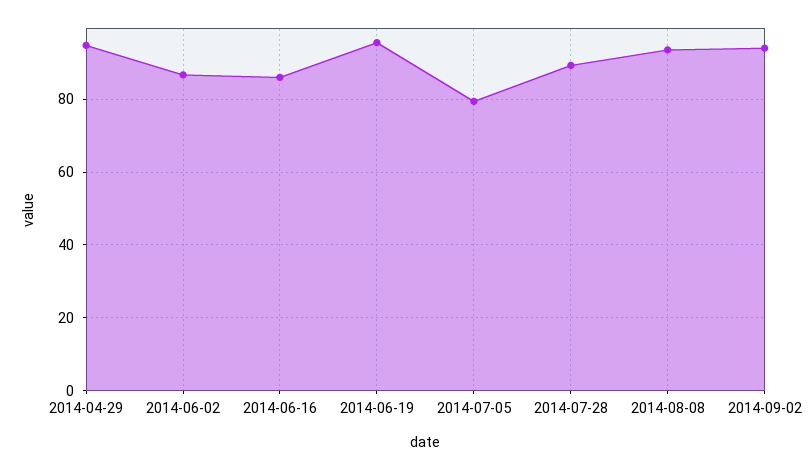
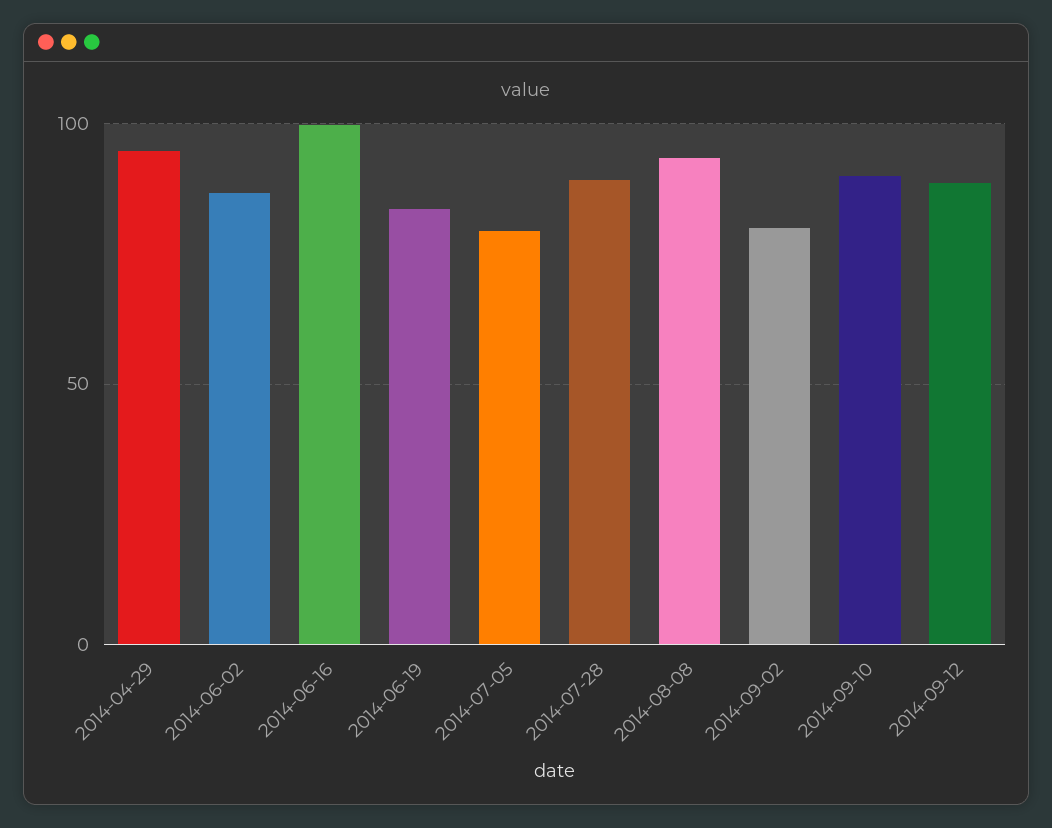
2014-06-16: 86 -> 100
2014-06-19: 96 -> 85
2014-09-02: 94 -> 80
2014-09-10: none -> 90
2014-09-12: none -> 90

